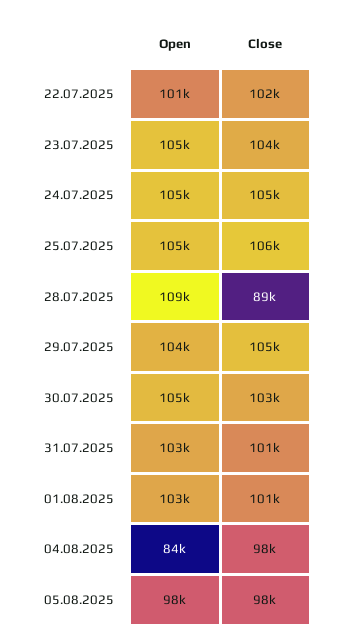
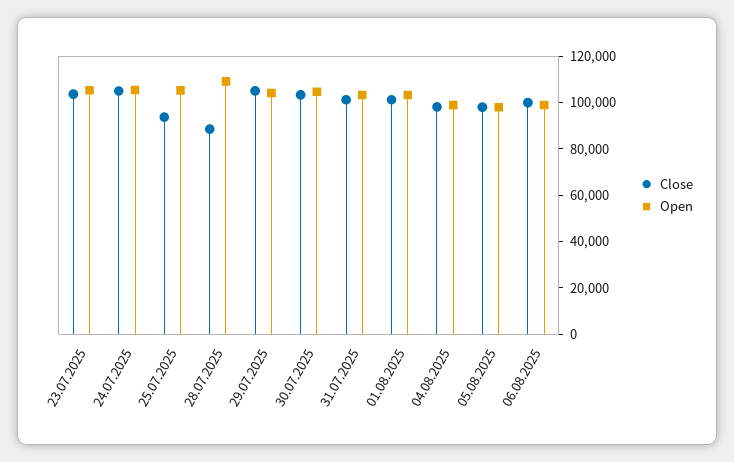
Open, 22.07.2025: 101000 -> none
Close, 22.07.2025: 102000 -> none
Close, 25.07.2025: 106000 -> 95000
Open, 04.08.2025: 84000 -> 100000
Close, 06.08.2025: none -> 100000
Open, 06.08.2025: none -> 100000

